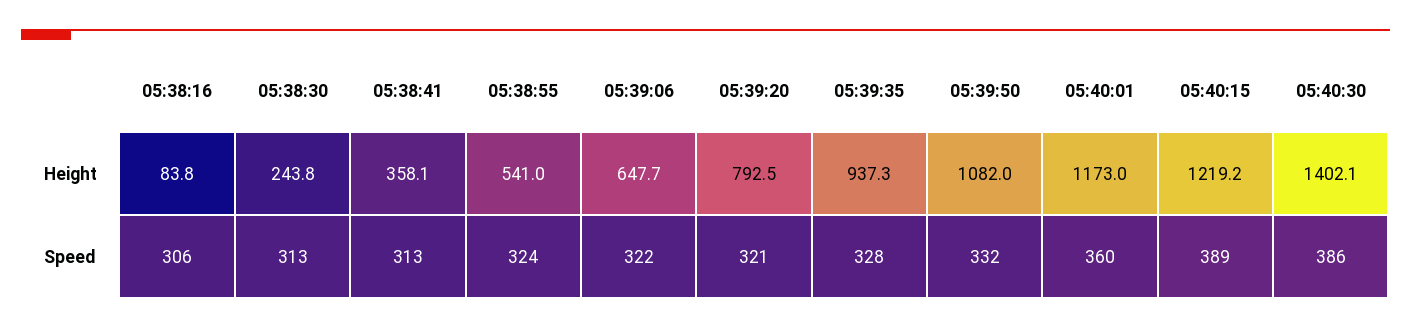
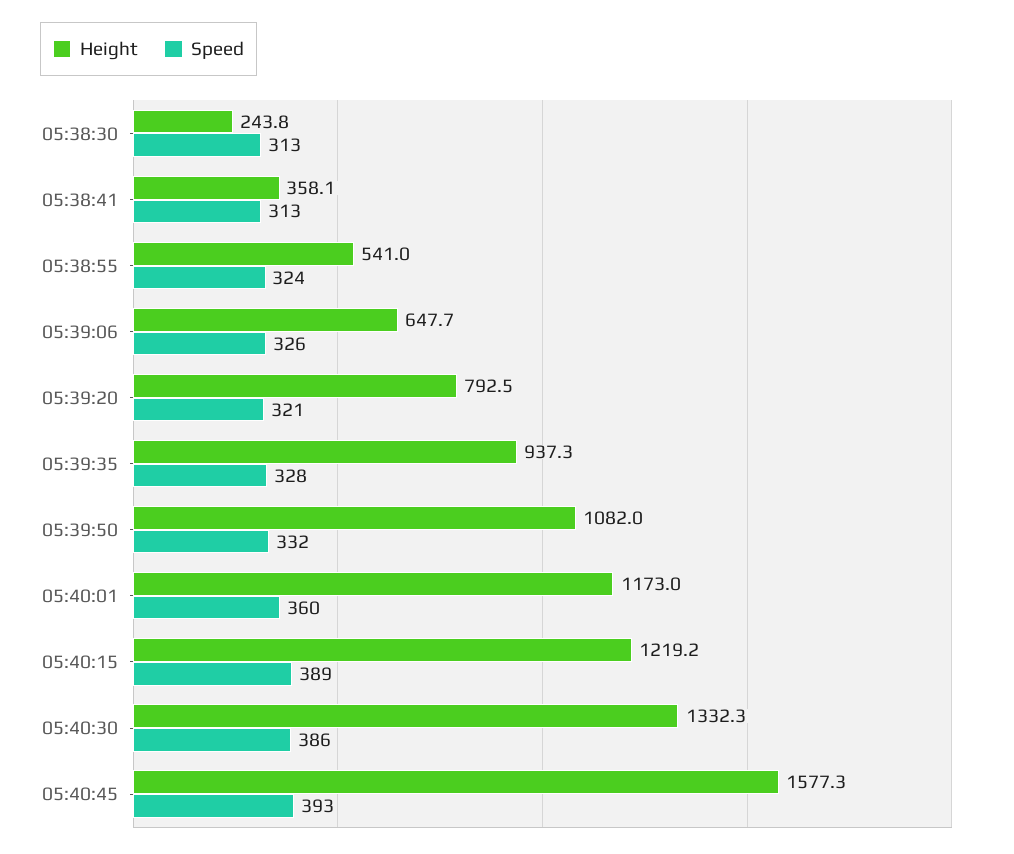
Height, 05:38:16: 83.8 -> none
Height, 05:40:30: 1402.1 -> 1332.3
Speed, 05:38:16: 306 -> none
Speed, 05:39:06: 322 -> 326
Height, 05:40:45: none -> 1577.3
Speed, 05:40:45: none -> 393

